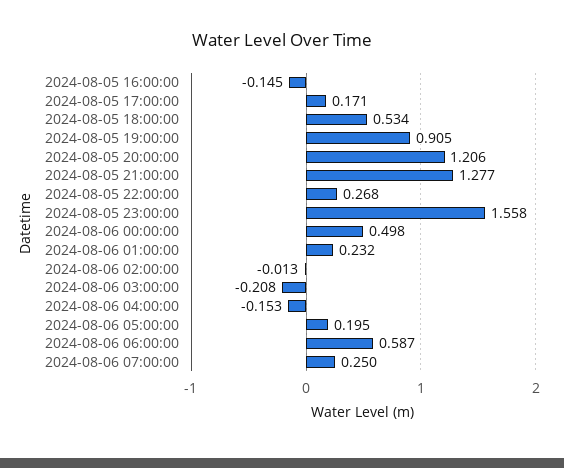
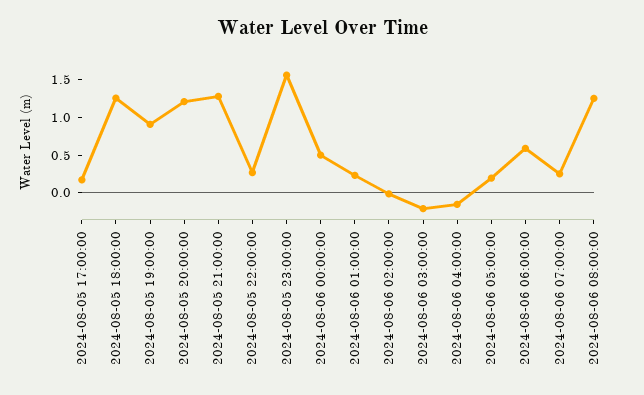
2024-08-05 16:00:00: -0.145 -> none
2024-08-05 18:00:00: 0.534 -> 1.25
2024-08-06 08:00:00: none -> 1.25

